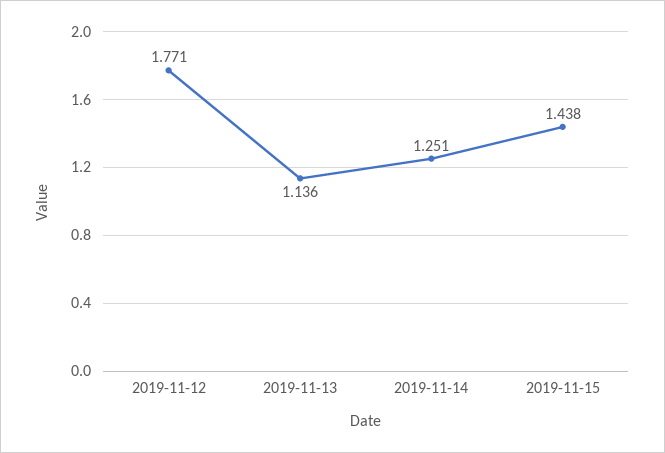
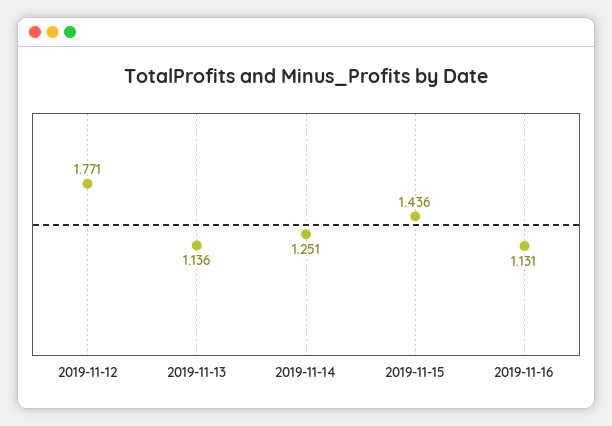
2019-11-15: 1.438 -> 1.436
2019-11-16: none -> 1.131

